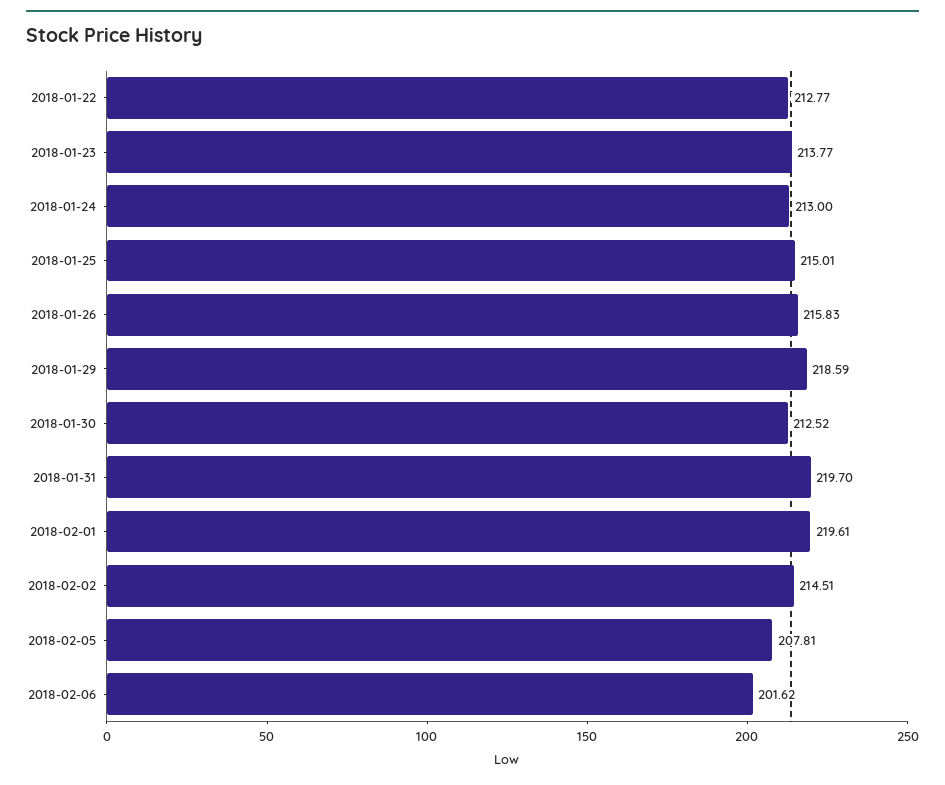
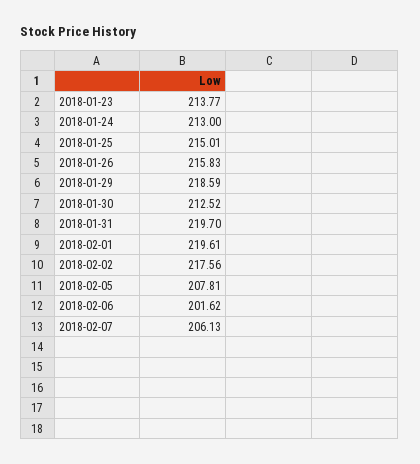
2018-01-22: 212.77 -> none
2018-02-02: 214.51 -> 217.56
2018-02-07: none -> 206.13

